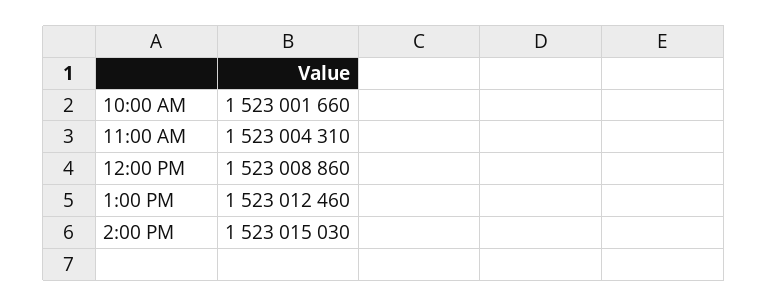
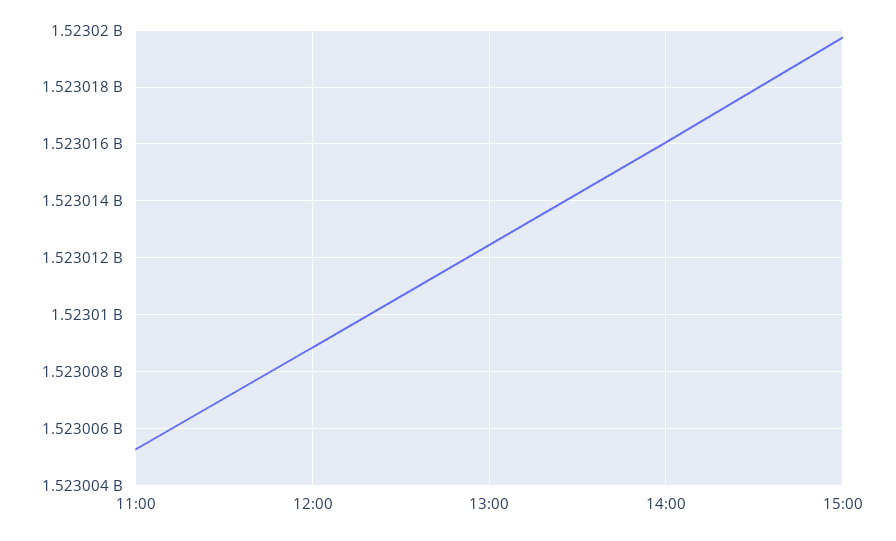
10:00 AM: 1523001660 -> none
11:00 AM: 1523004310 -> 1523005250
2:00 PM: 1523015030 -> 1523016000
15:00: none -> 1523019750

